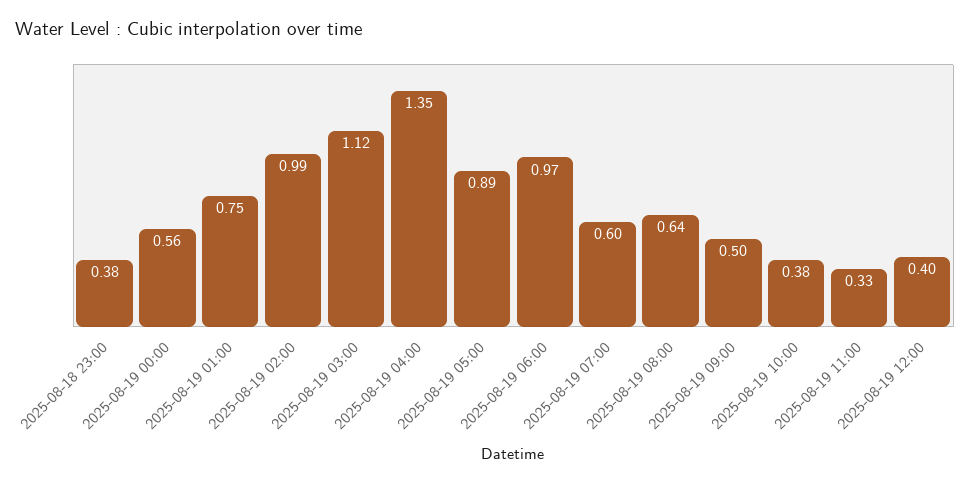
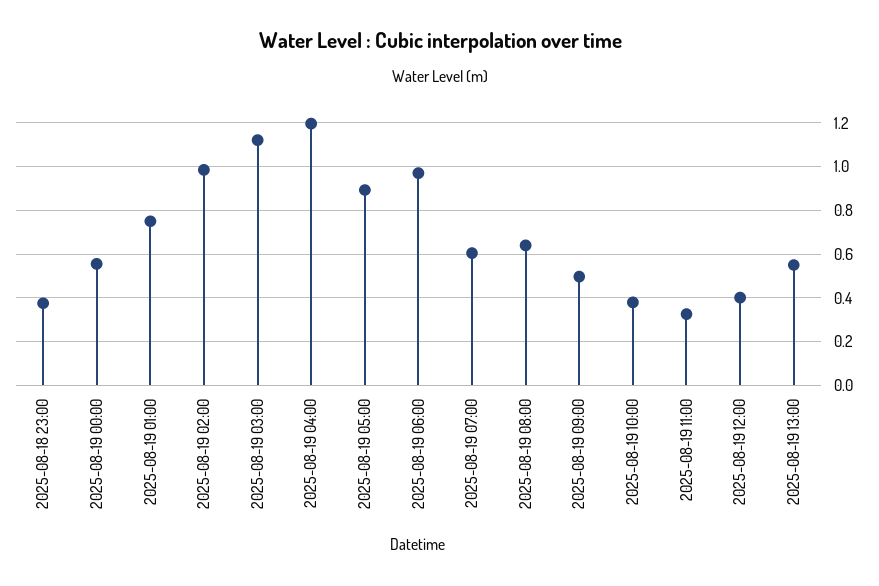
2025-08-19 04:00: 1.35 -> 1.2
2025-08-19 13:00: none -> 0.55

